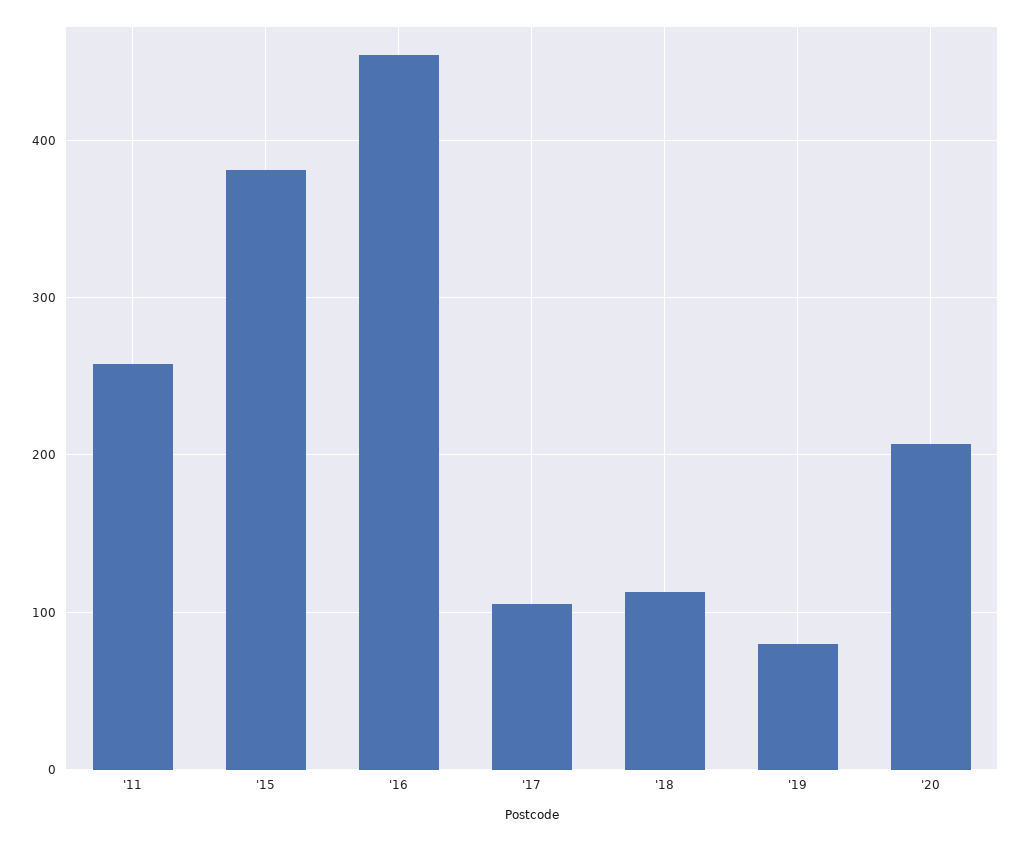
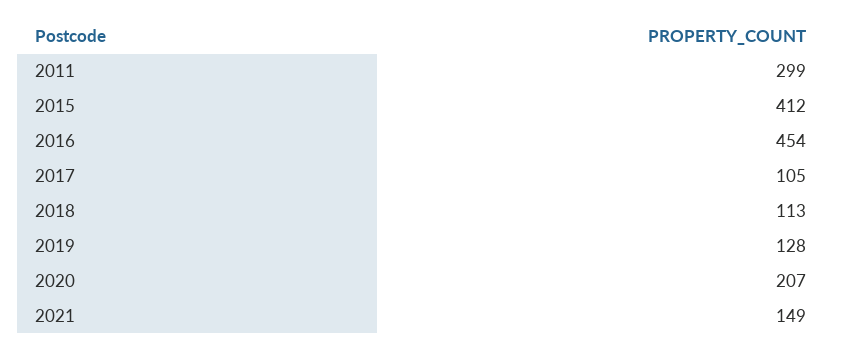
'11: 260 -> 299
'15: 380 -> 412
'19: 80 -> 128
2021: none -> 149

